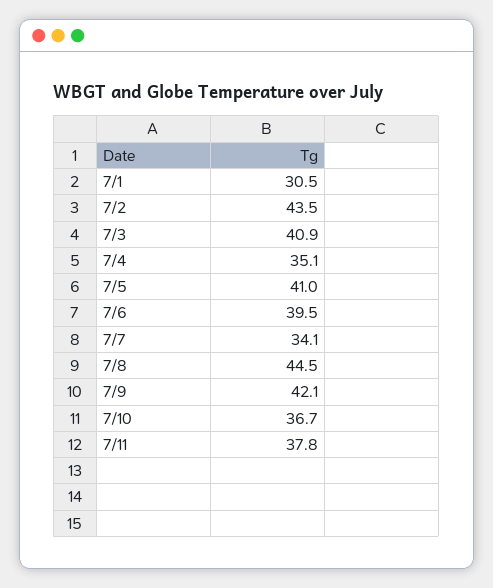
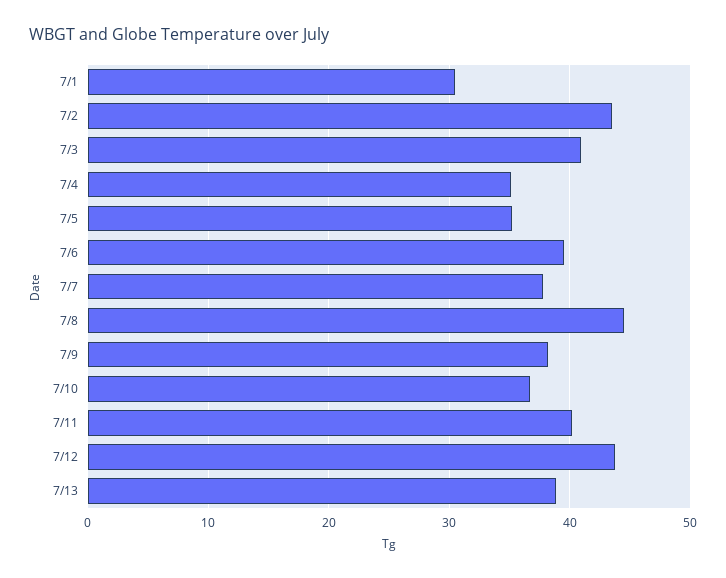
7/5: 41 -> 35
7/7: 34.1 -> 38
7/9: 42.1 -> 38
7/11: 37.8 -> 40
7/12: none -> 44
7/13: none -> 39

